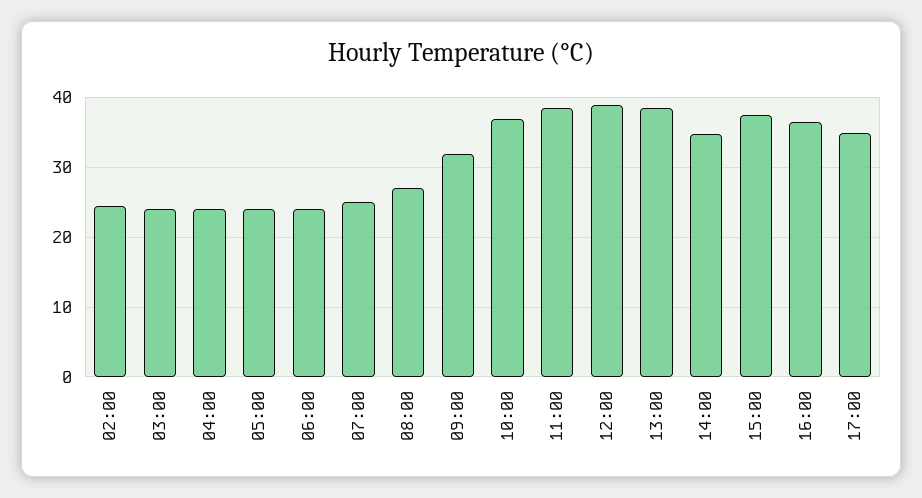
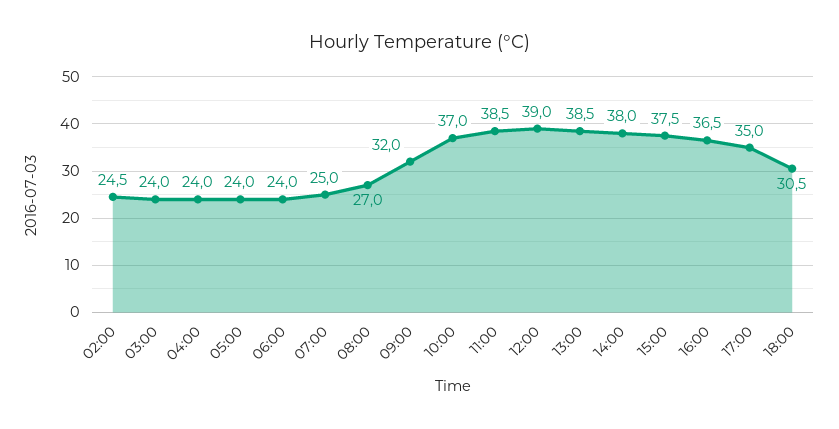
14:00: 35 -> 38
18:00: none -> 30.5

